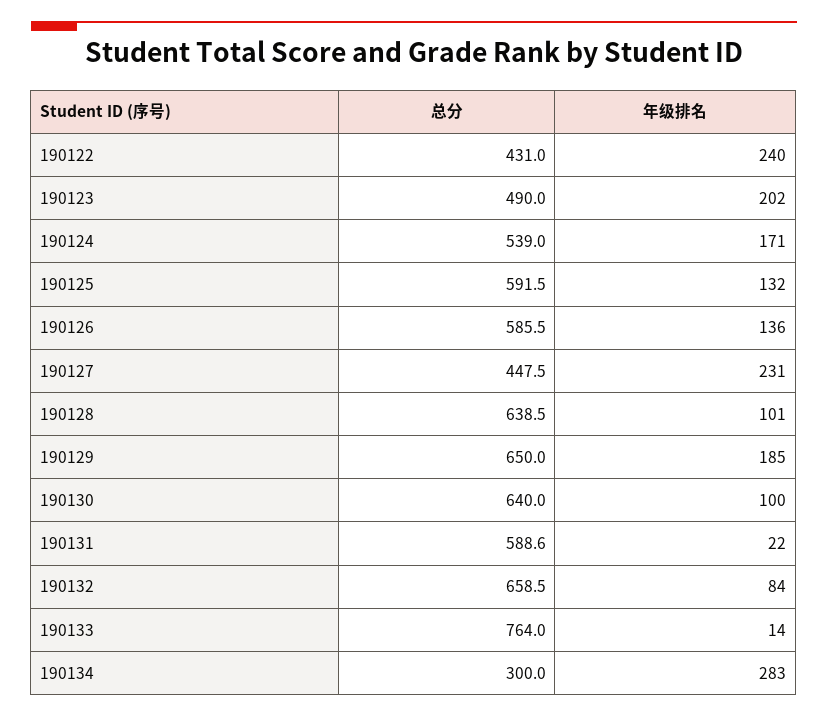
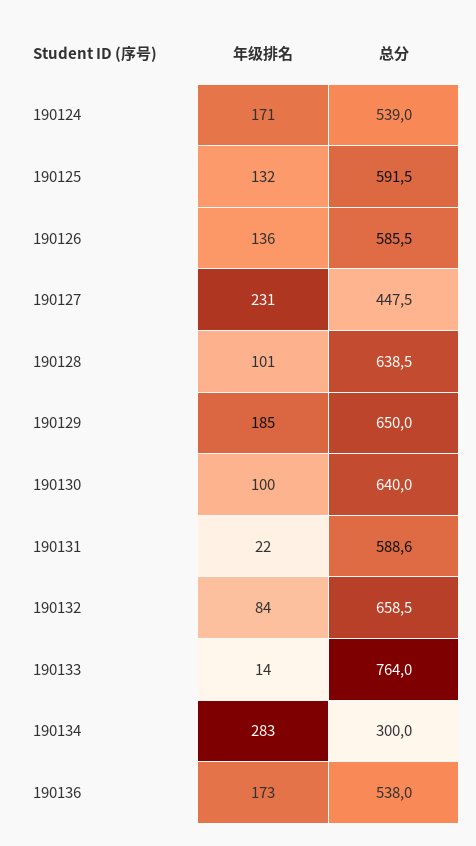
总分, 190122: 431 -> none
年级排名, 190122: 240 -> none
总分, 190123: 490 -> none
年级排名, 190123: 202 -> none
年级排名, 190136: none -> 173
总分, 190136: none -> 538

